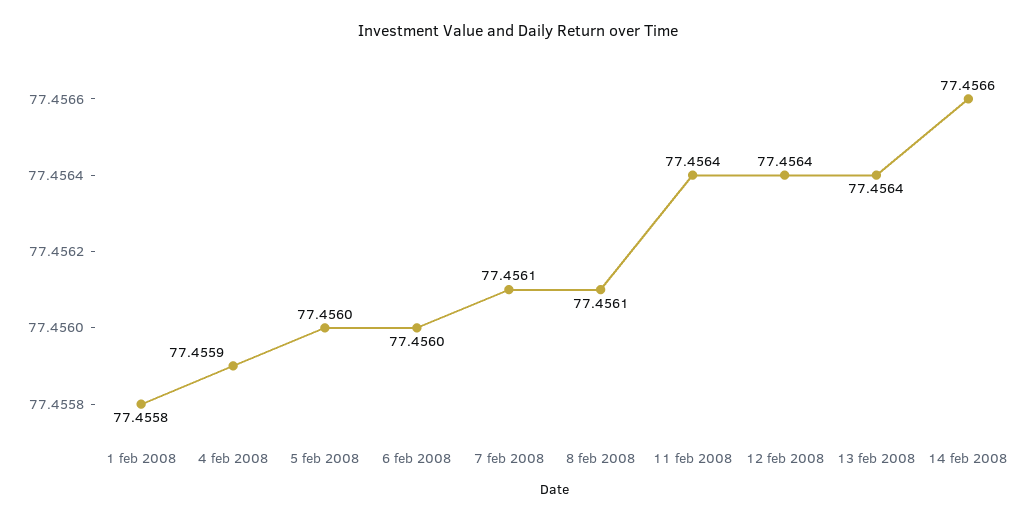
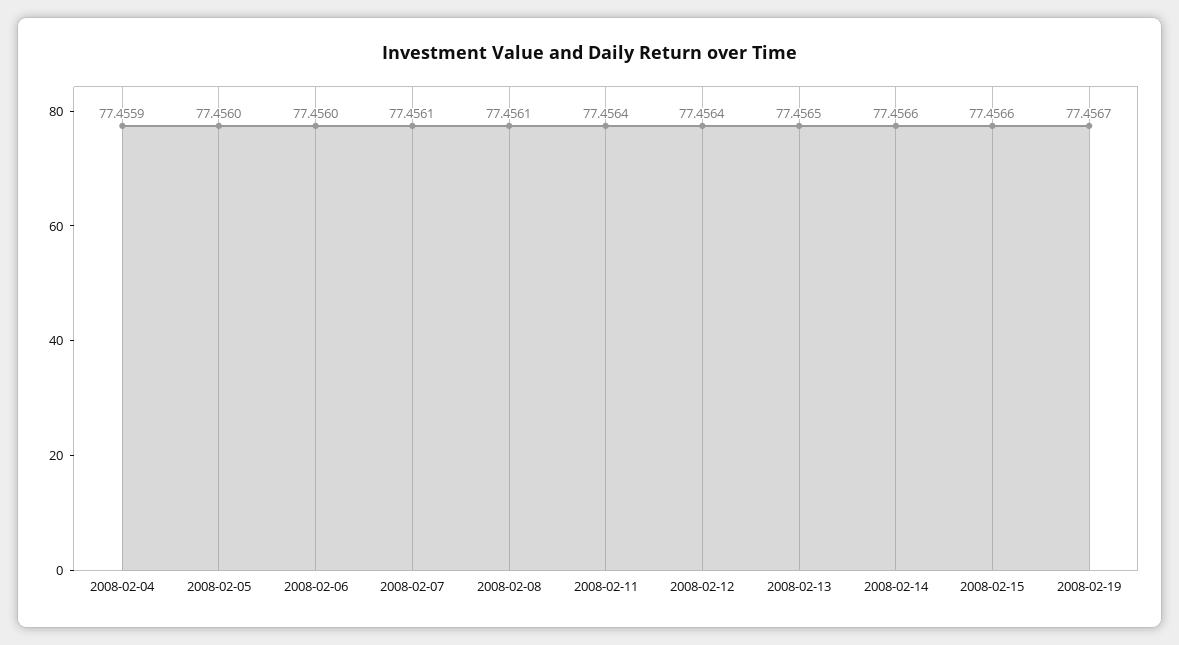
1 feb 2008: 77.4558 -> none
13 feb 2008: 77.4564 -> 77.4565
2008-02-15: none -> 77.4566
2008-02-19: none -> 77.4567

